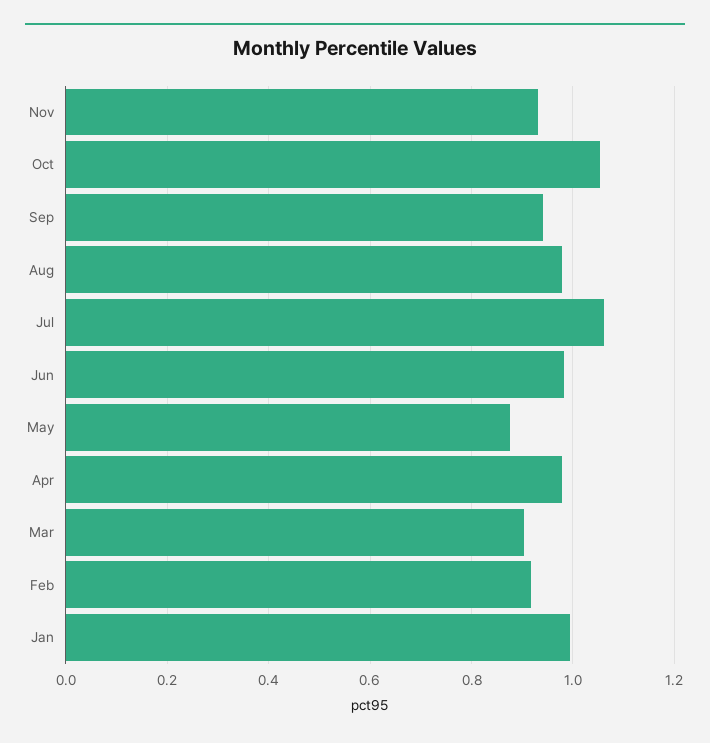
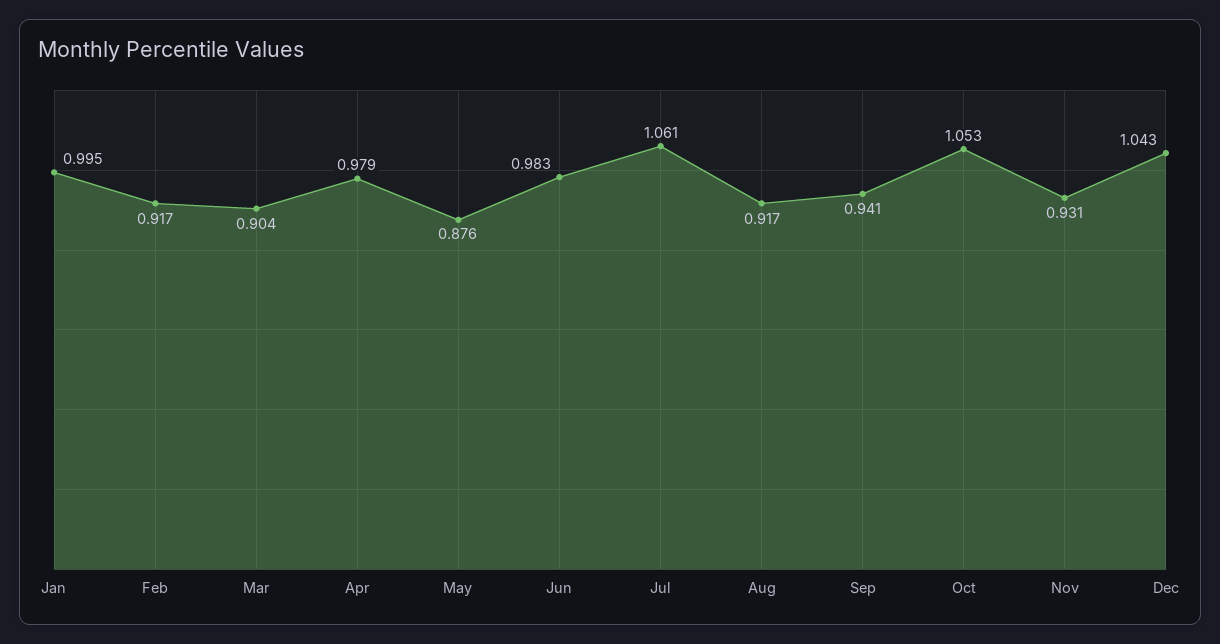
Aug: 0.98 -> 0.917
Dec: none -> 1.043

